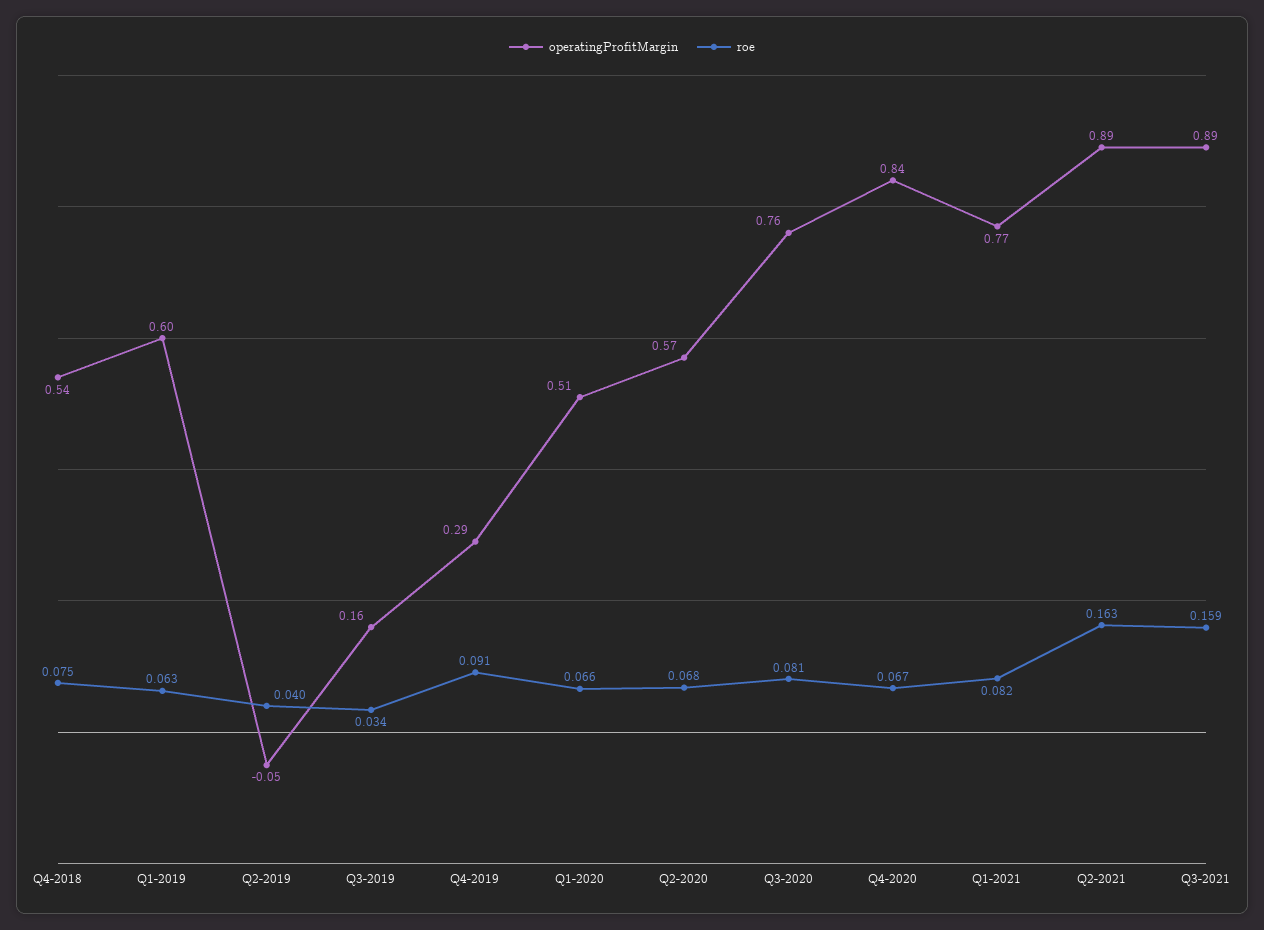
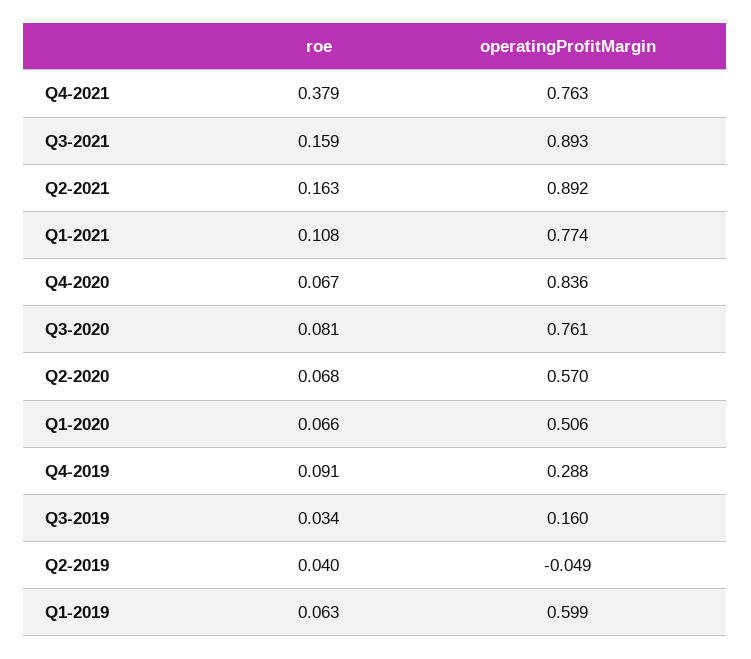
operatingProfitMargin, Q4-2018: 0.54 -> none
roe, Q4-2018: 0.075 -> none
roe, Q1-2021: 0.082 -> 0.108
roe, Q4-2021: none -> 0.379
operatingProfitMargin, Q4-2021: none -> 0.763

